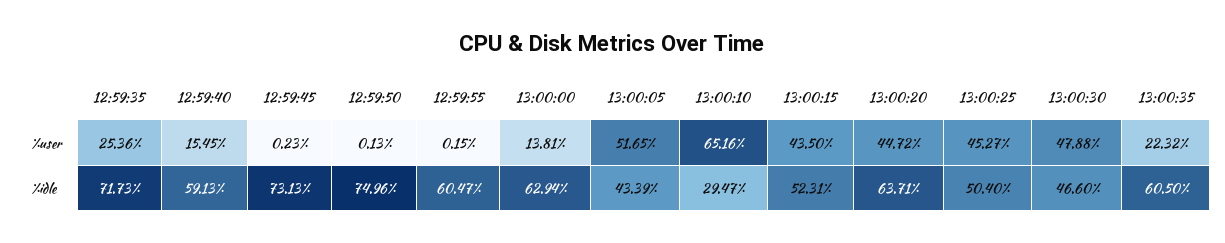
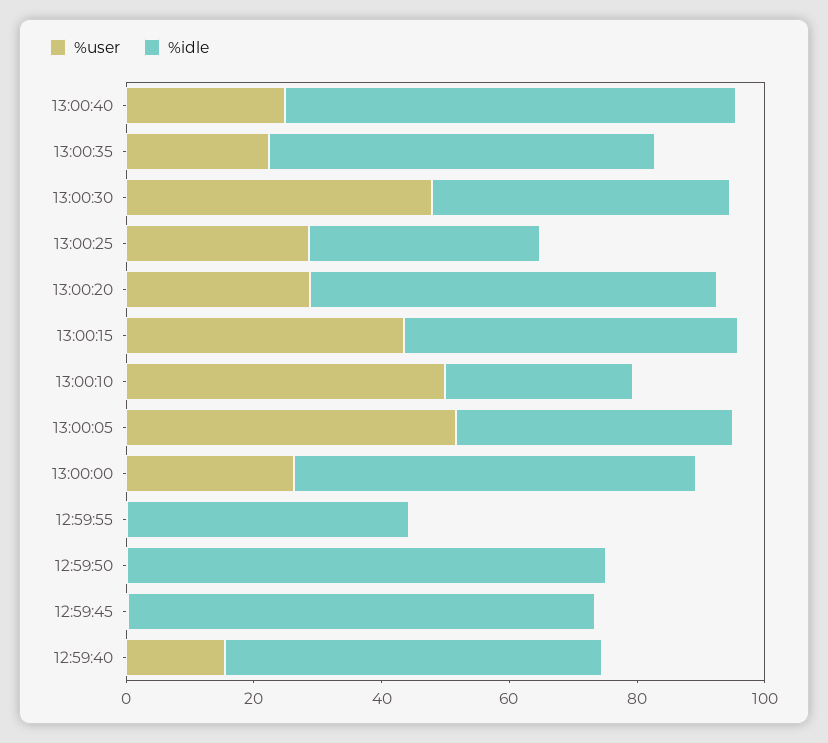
%user, 12:59:35: 25.36 -> none
%user, 13:00:00: 13.81 -> 25
%user, 13:00:10: 65.16 -> 50
%user, 13:00:20: 44.72 -> 30
%user, 13:00:25: 45.27 -> 30
%idle, 12:59:35: 71.73 -> none
%idle, 12:59:55: 60.47 -> 45
%idle, 13:00:25: 50.4 -> 35
%user, 13:00:40: none -> 25
%idle, 13:00:40: none -> 70

